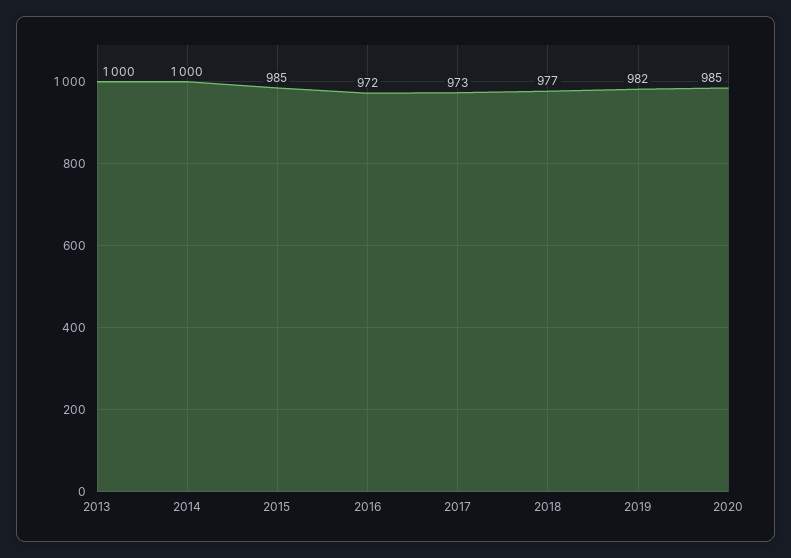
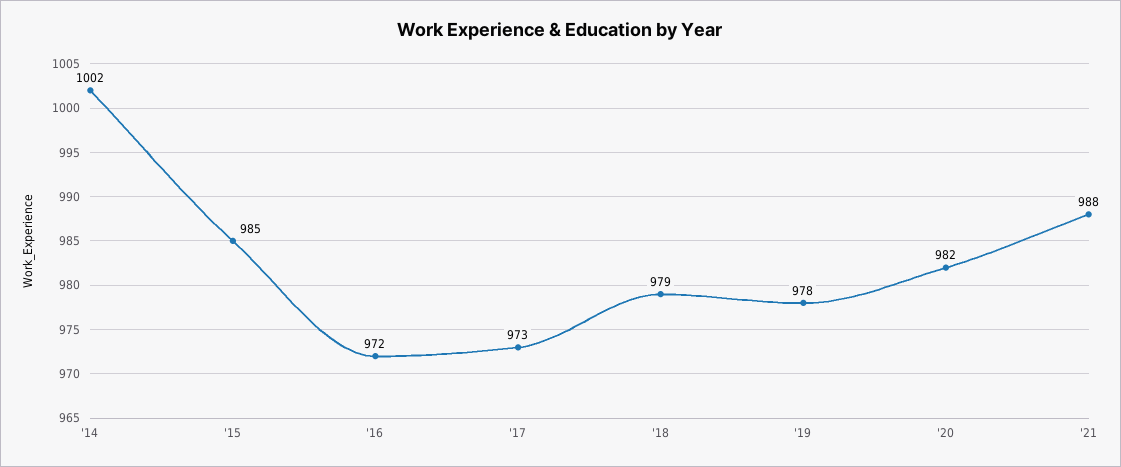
2013: 1000 -> none
2014: 1000 -> 1002
2018: 977 -> 979
2019: 982 -> 978
2020: 985 -> 982
'21: none -> 988

